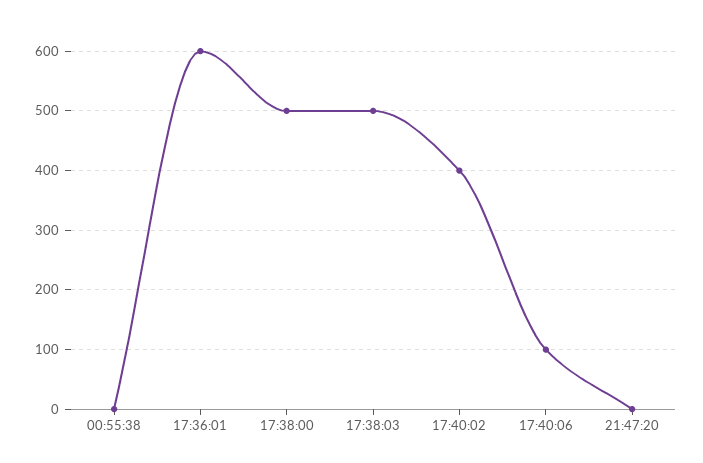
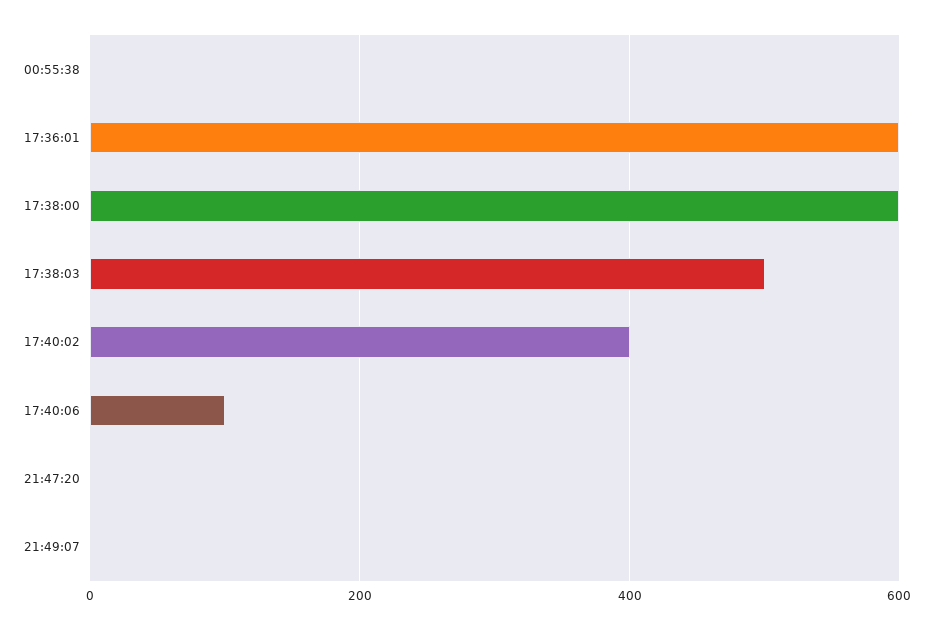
17:38:00: 500 -> 600
21:49:07: none -> 0

